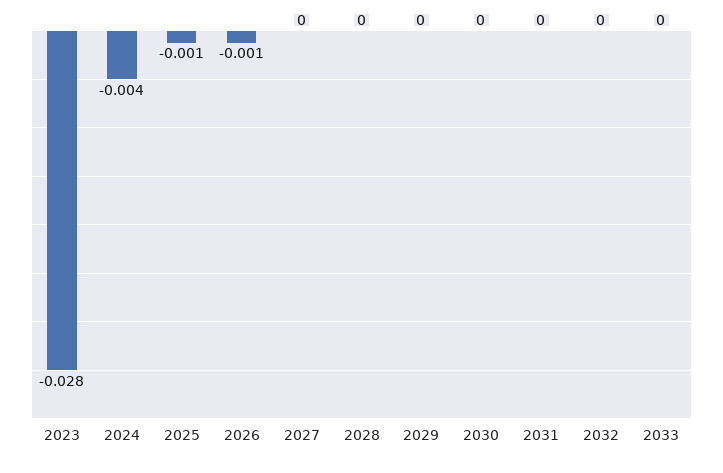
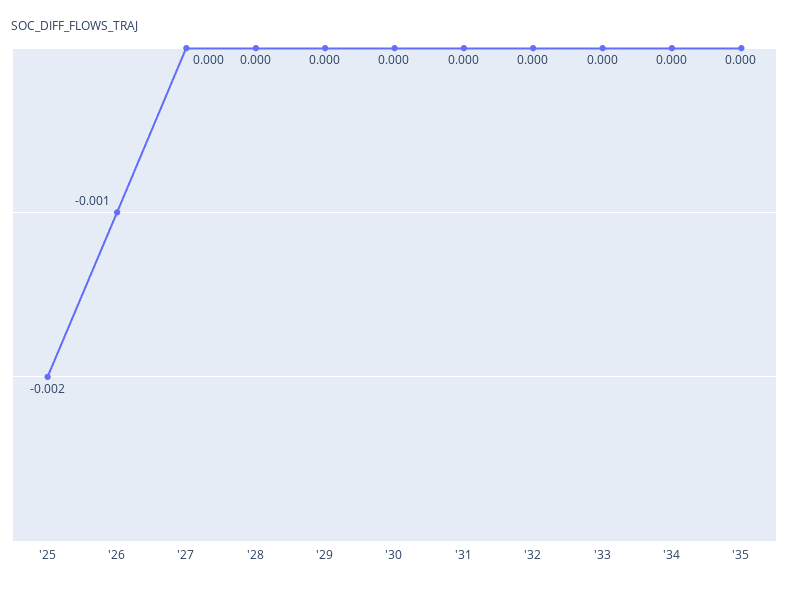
2023: -0.028 -> none
2024: -0.004 -> none
2025: -0.001 -> -0.002
'34: none -> 0
'35: none -> 0

